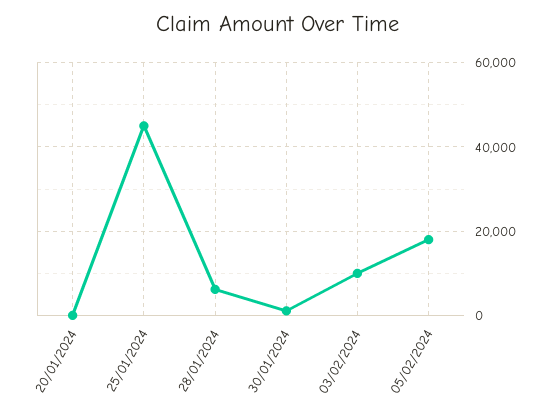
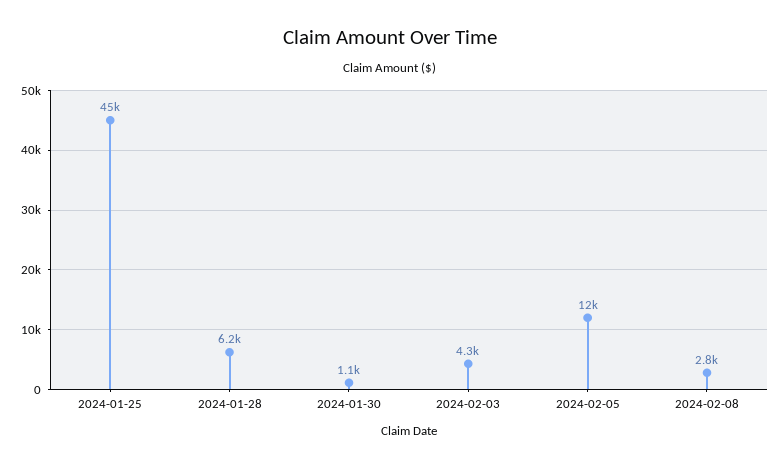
20/01/2024: 0 -> none
03/02/2024: 10000 -> 4300
05/02/2024: 18000 -> 12000
2024-02-08: none -> 2800

